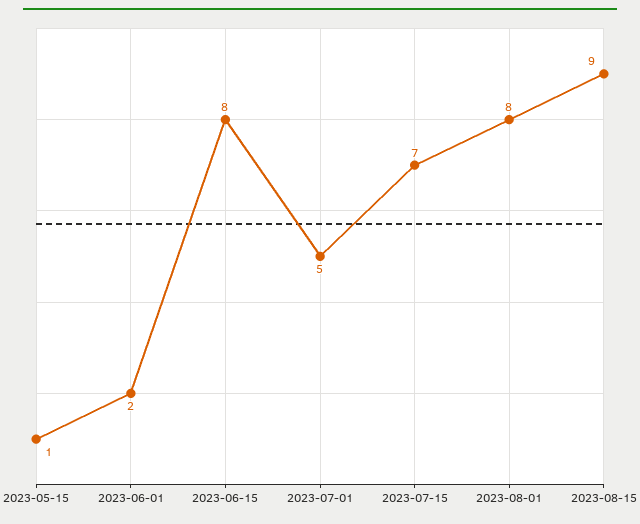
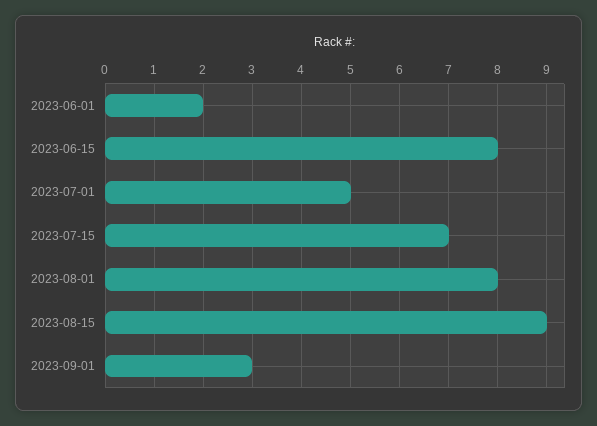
2023-05-15: 1 -> none
2023-09-01: none -> 3

